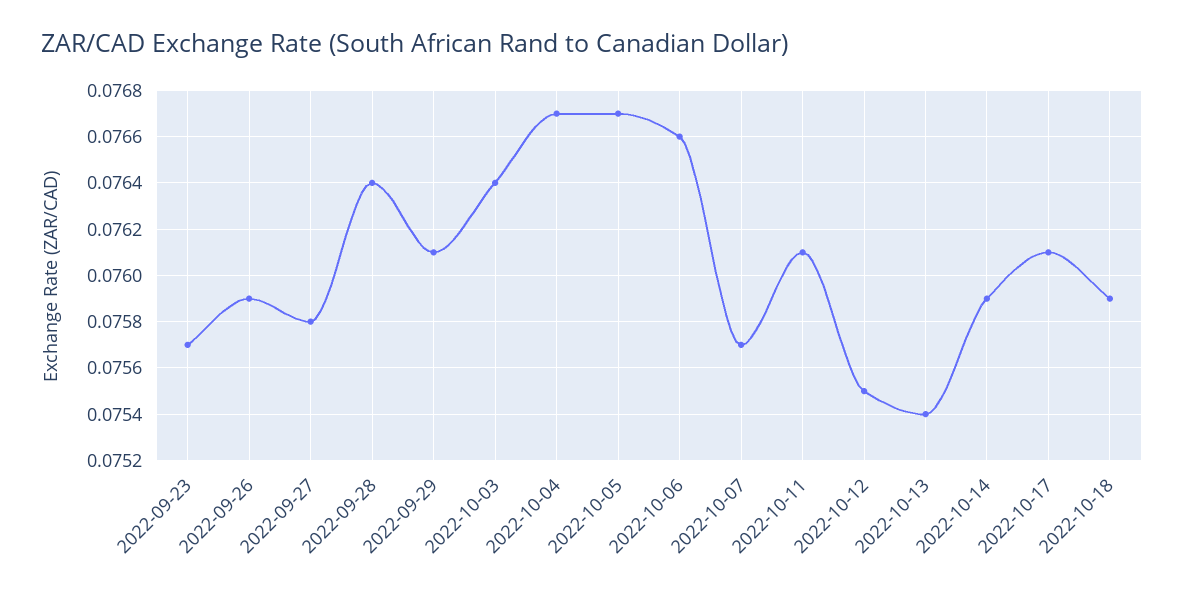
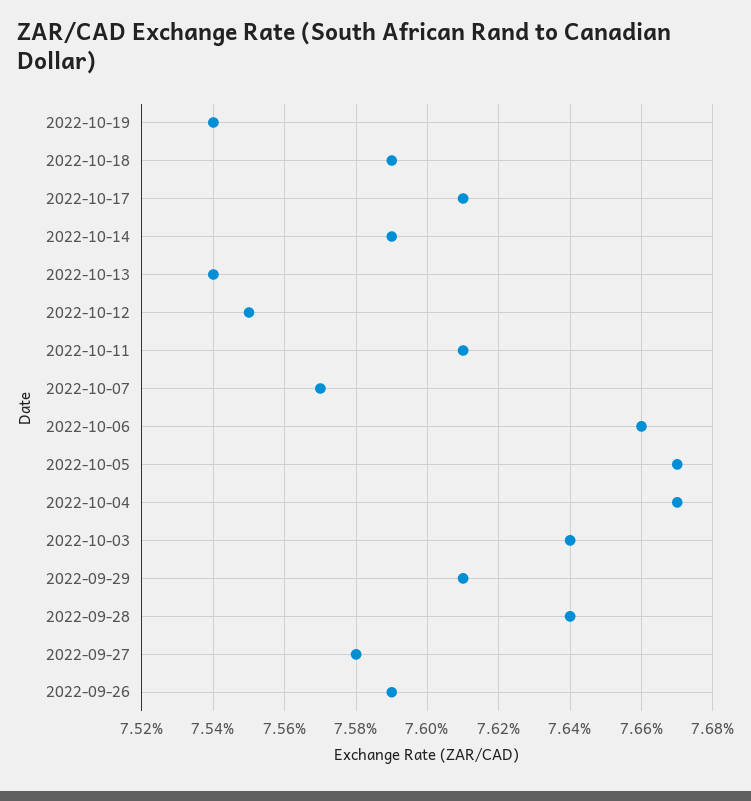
2022-09-23: 0.0757 -> none
2022-10-19: none -> 0.0754

